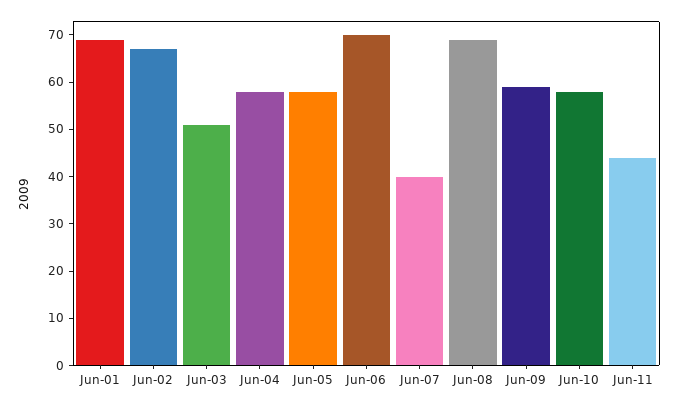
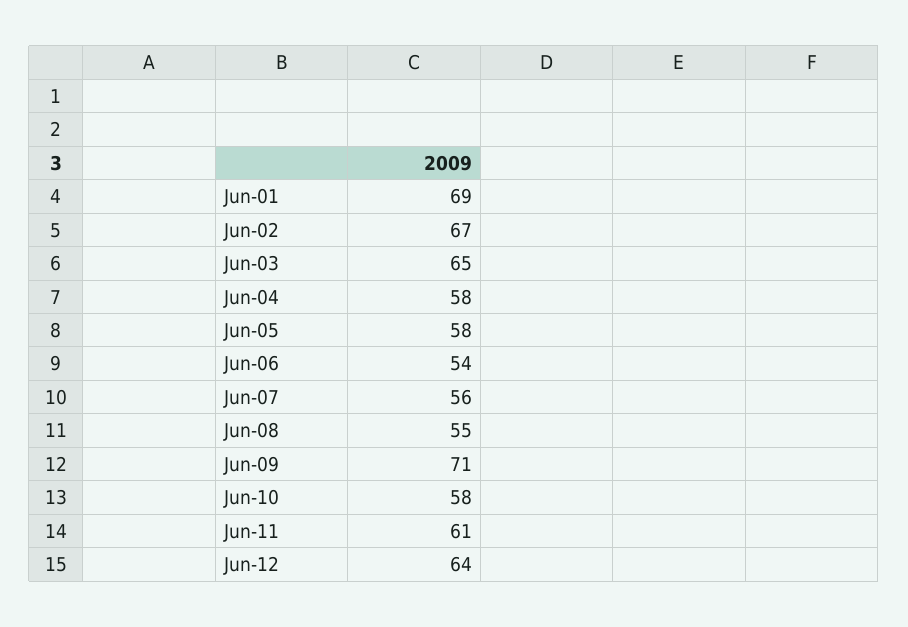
Jun-03: 50 -> 65
Jun-06: 70 -> 54
Jun-07: 40 -> 56
Jun-08: 70 -> 55
Jun-09: 60 -> 71
Jun-11: 45 -> 61
Jun-12: none -> 64

